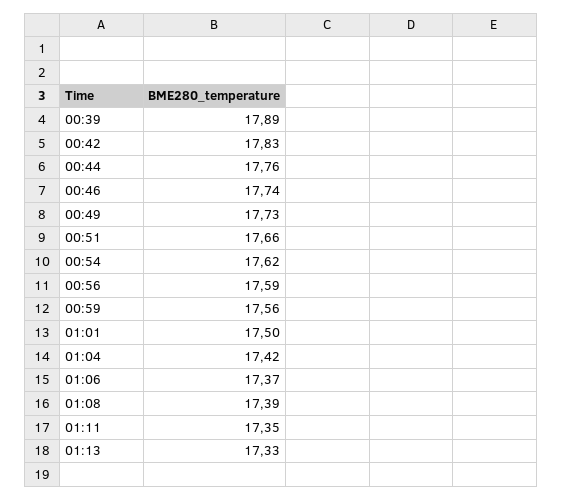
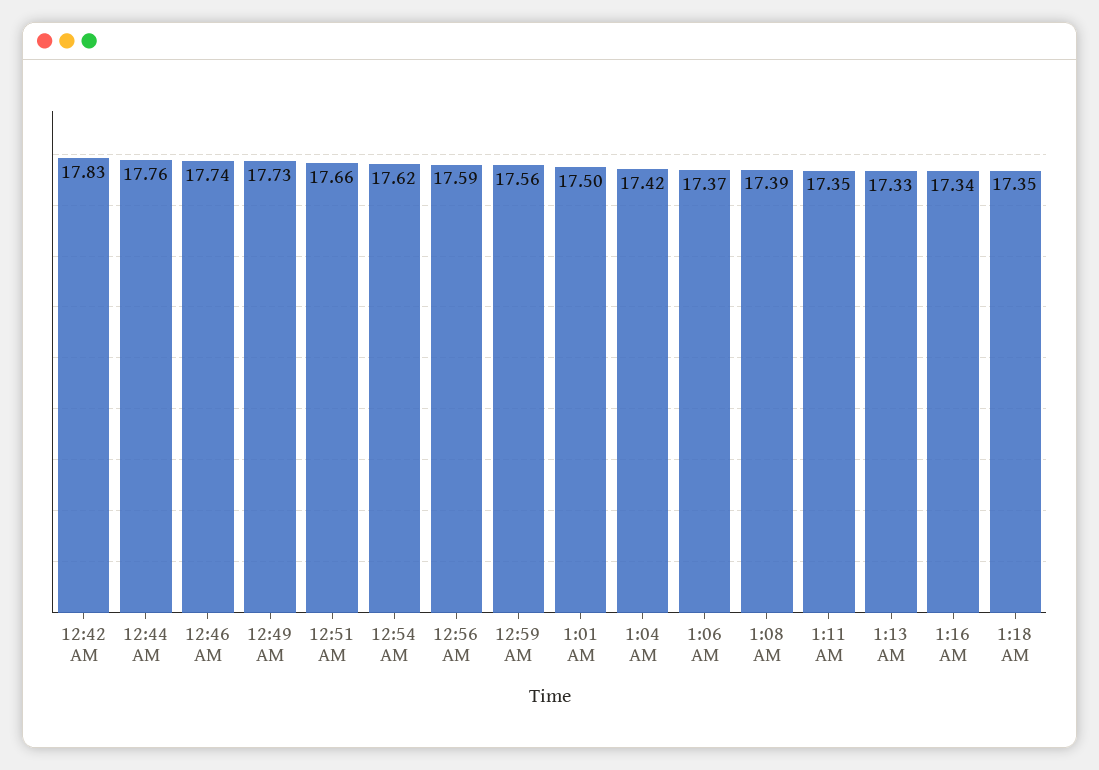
00:39: 17.89 -> none
1:16 AM: none -> 17.34
1:18 AM: none -> 17.35

